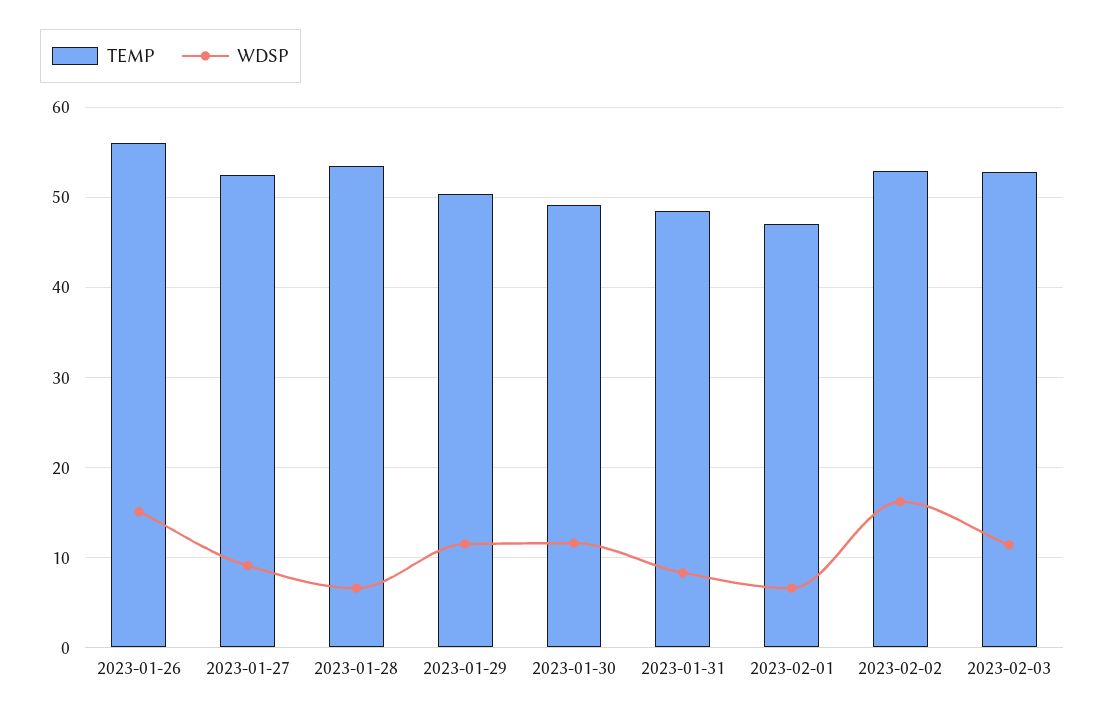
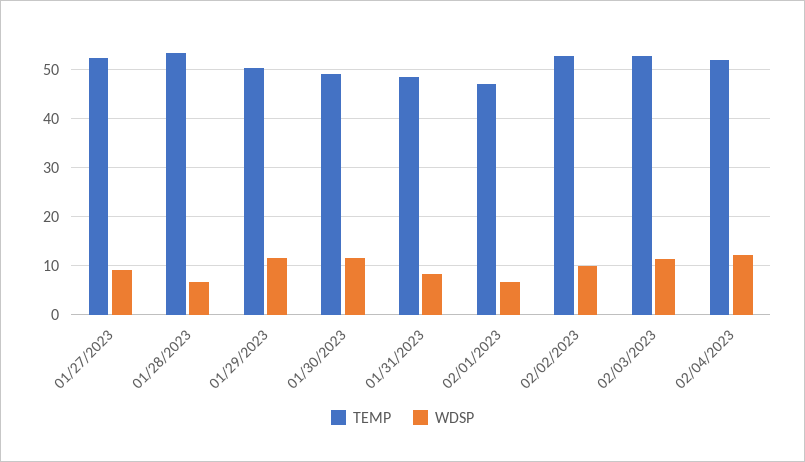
TEMP, 2023-01-26: 56 -> none
WDSP, 2023-01-26: 15 -> none
WDSP, 2023-02-02: 16 -> 10
TEMP, 02/04/2023: none -> 52
WDSP, 02/04/2023: none -> 12

